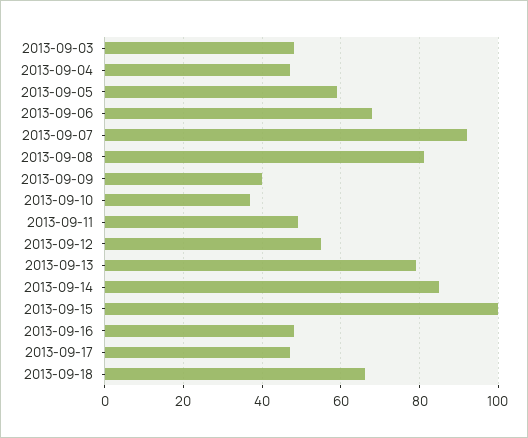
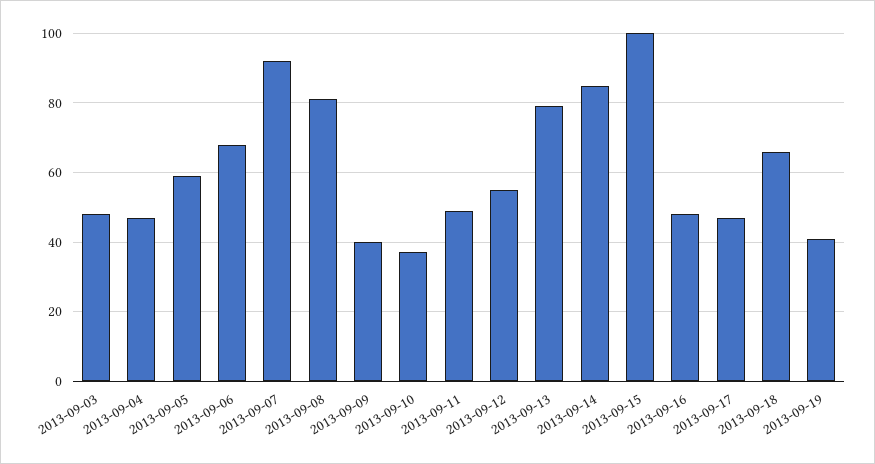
2013-09-19: none -> 40

